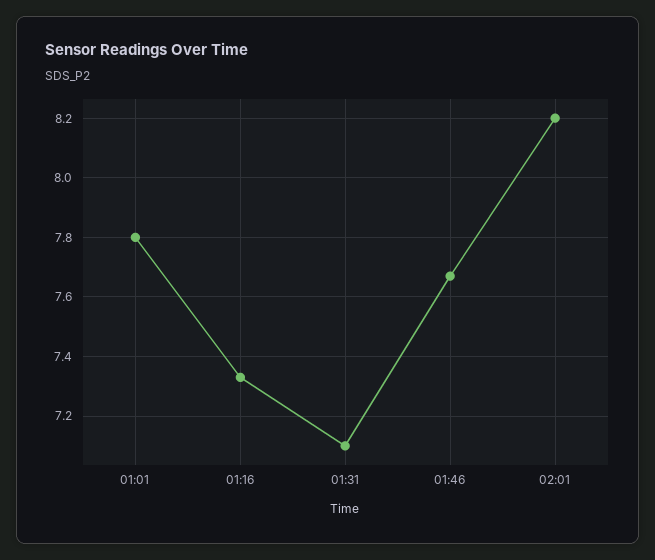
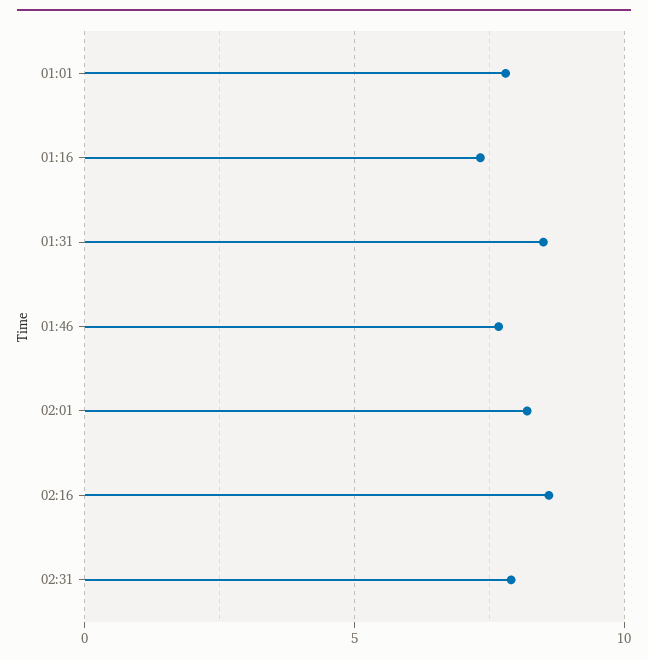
01:31: 7.1 -> 8.5
02:16: none -> 8.5
02:31: none -> 8

